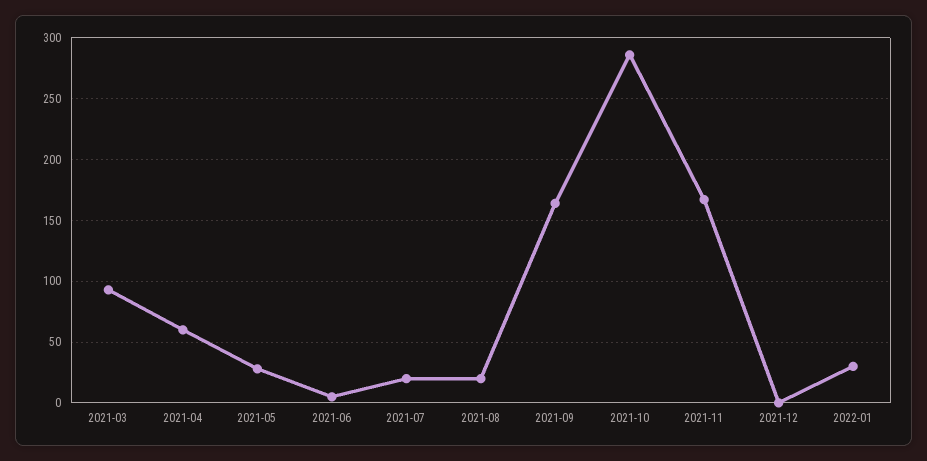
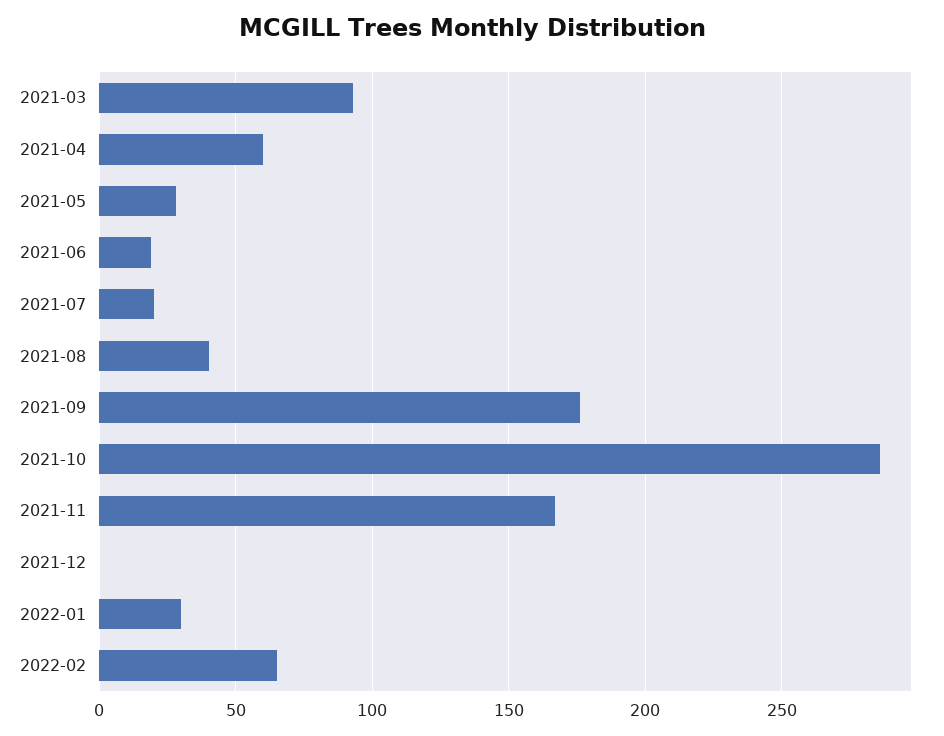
2021-06: 5 -> 20
2021-08: 20 -> 40
2021-09: 165 -> 175
2022-02: none -> 65

